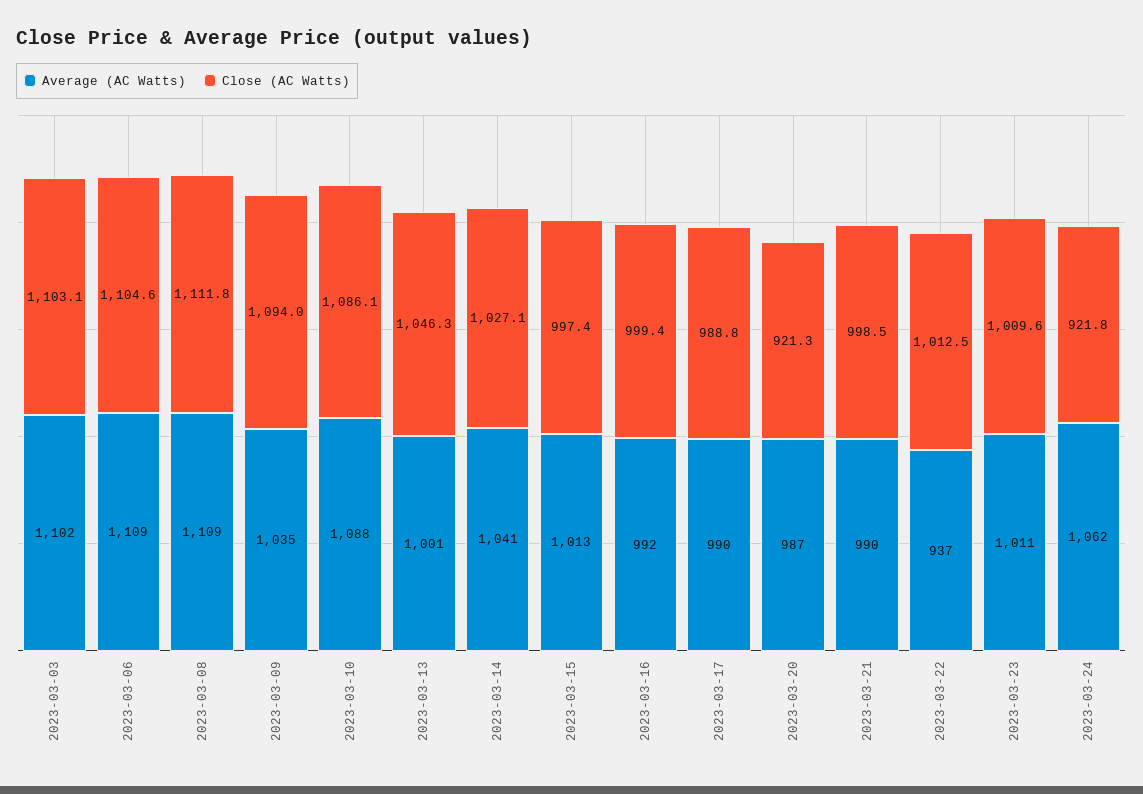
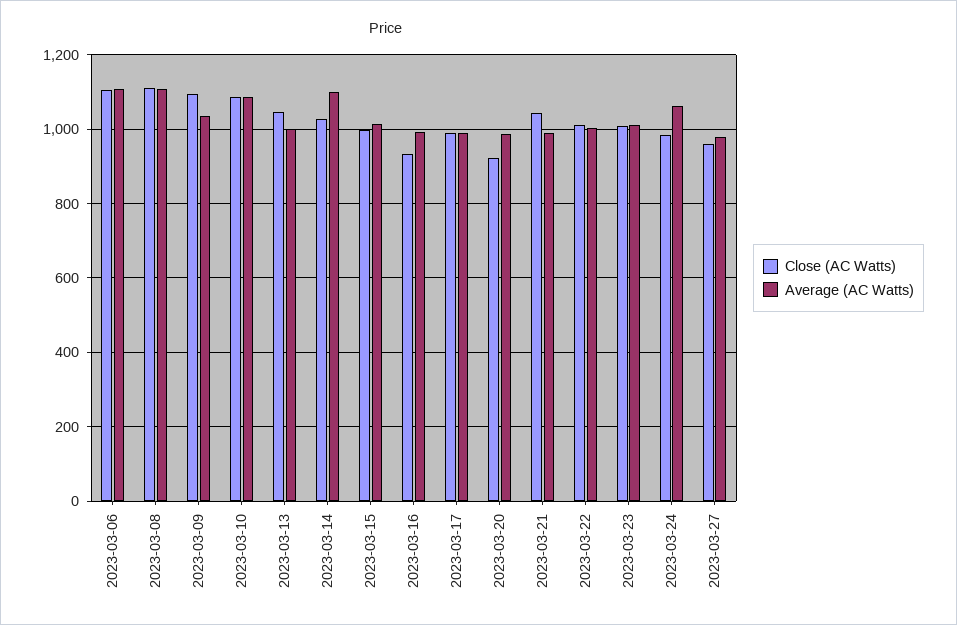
Average (AC Watts), 2023-03-03: 1102 -> none
Close (AC Watts), 2023-03-03: 1103.1 -> none
Average (AC Watts), 2023-03-14: 1041 -> 1100
Close (AC Watts), 2023-03-16: 999.4 -> 940
Close (AC Watts), 2023-03-21: 998.5 -> 1040
Average (AC Watts), 2023-03-22: 937 -> 1000
Close (AC Watts), 2023-03-24: 921.8 -> 980
Close (AC Watts), 2023-03-27: none -> 960
Average (AC Watts), 2023-03-27: none -> 980

